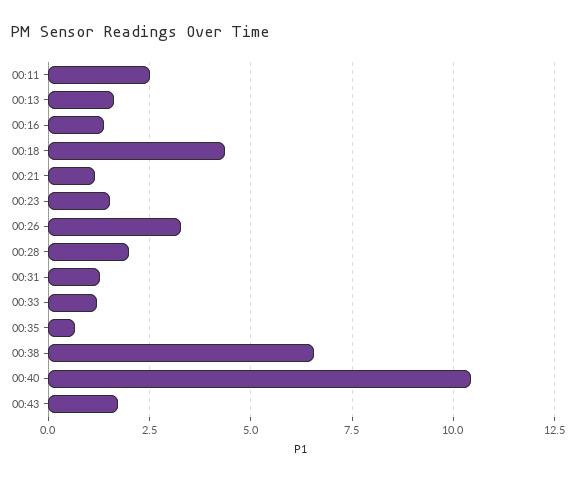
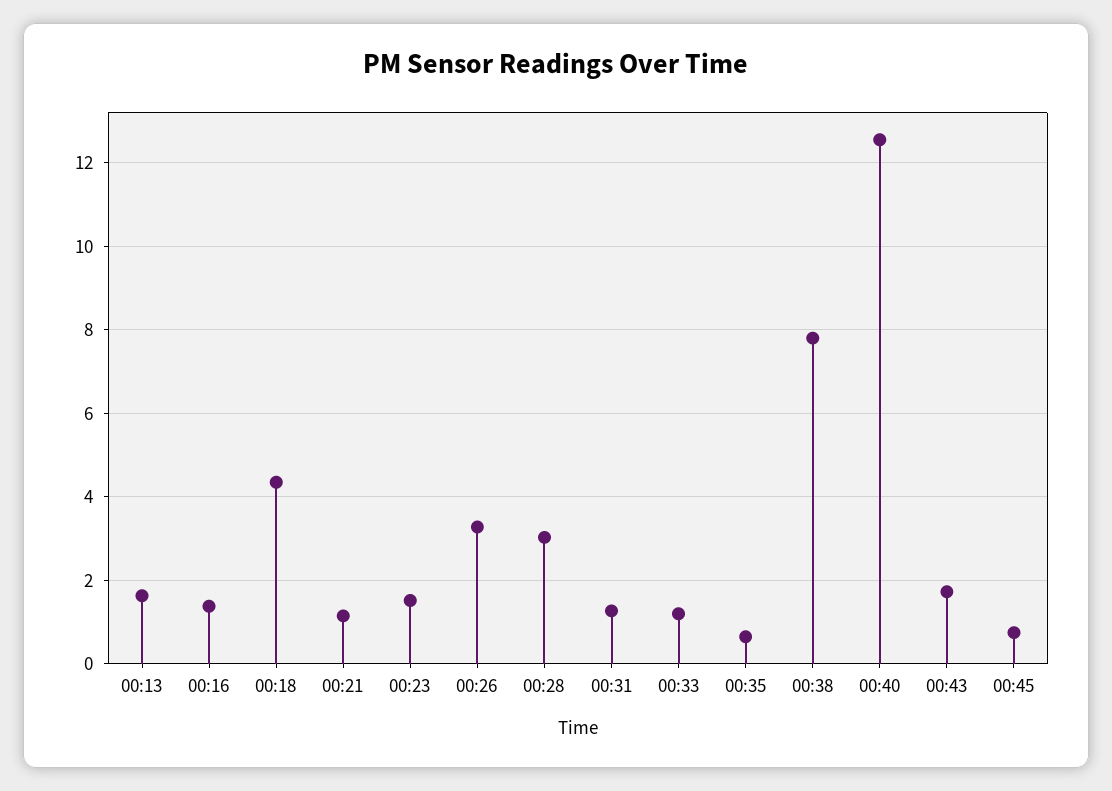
00:11: 2.5 -> none
00:28: 2 -> 3
00:38: 6.5 -> 7.8
00:40: 10.5 -> 12.6
00:45: none -> 0.8

